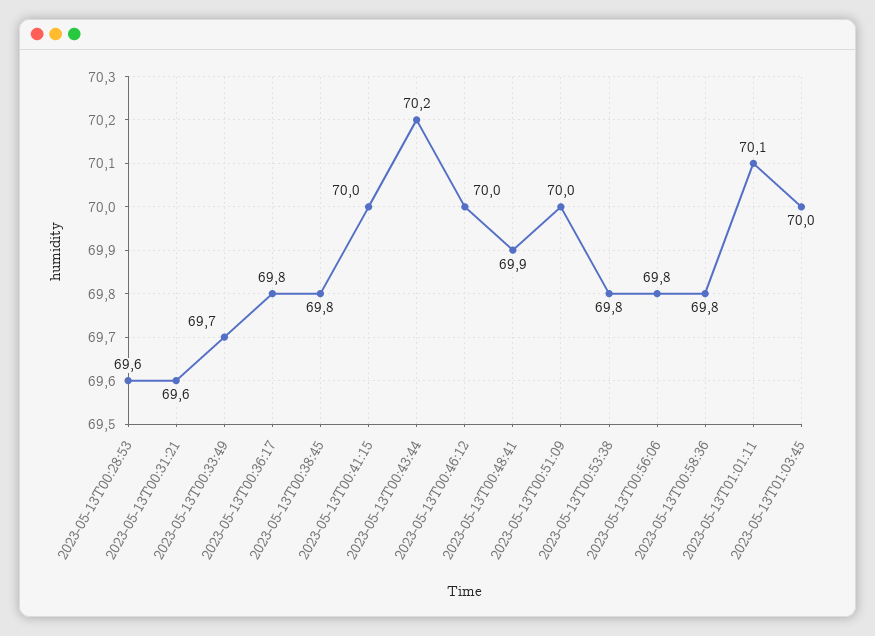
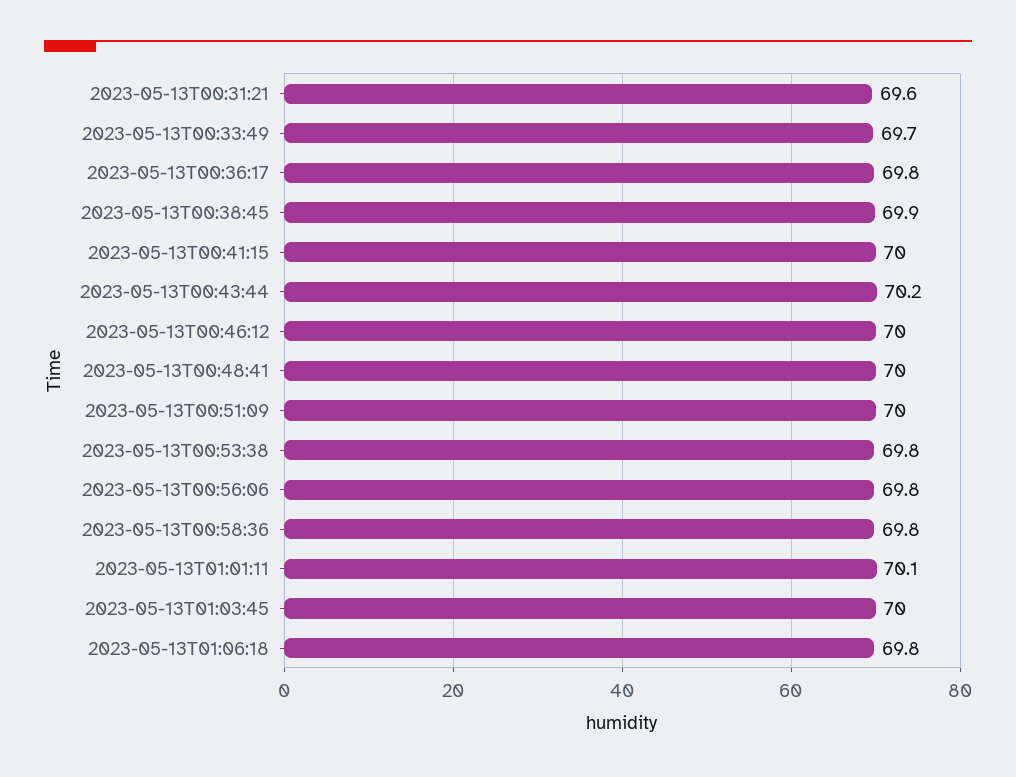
2023-05-13T00:28:53: 69.6 -> none
2023-05-13T00:38:45: 69.8 -> 69.9
2023-05-13T00:48:41: 69.9 -> 70
2023-05-13T01:06:18: none -> 69.8

